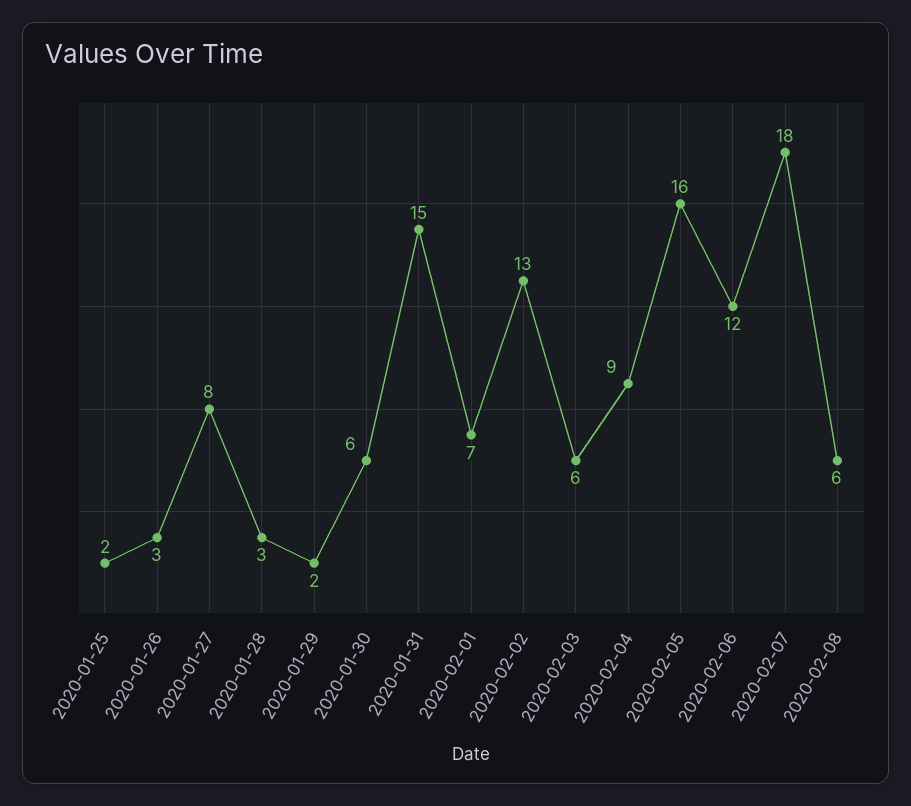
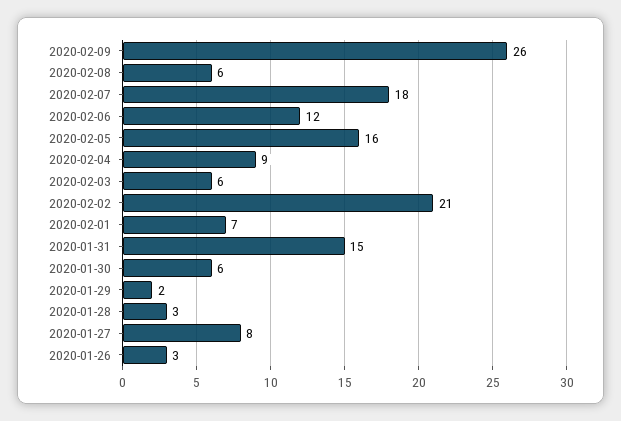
2020-01-25: 2 -> none
2020-02-02: 13 -> 21
2020-02-09: none -> 26

